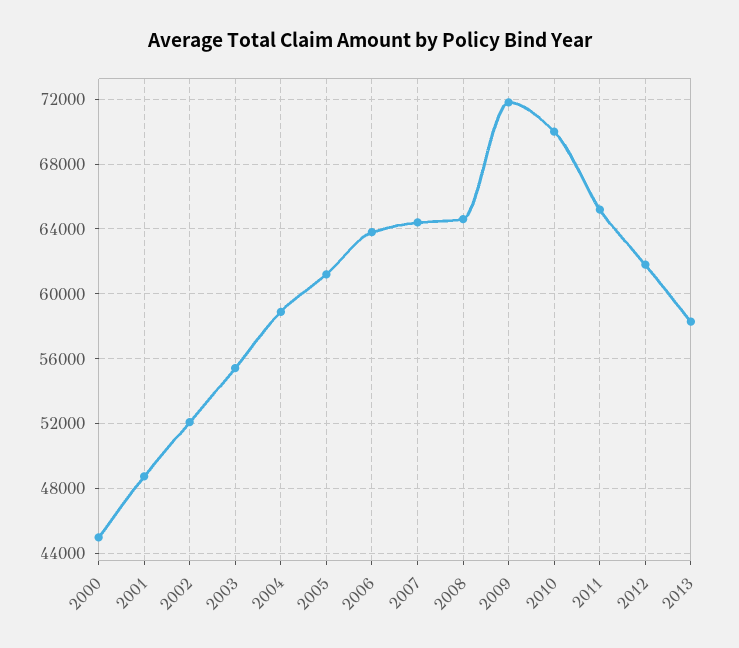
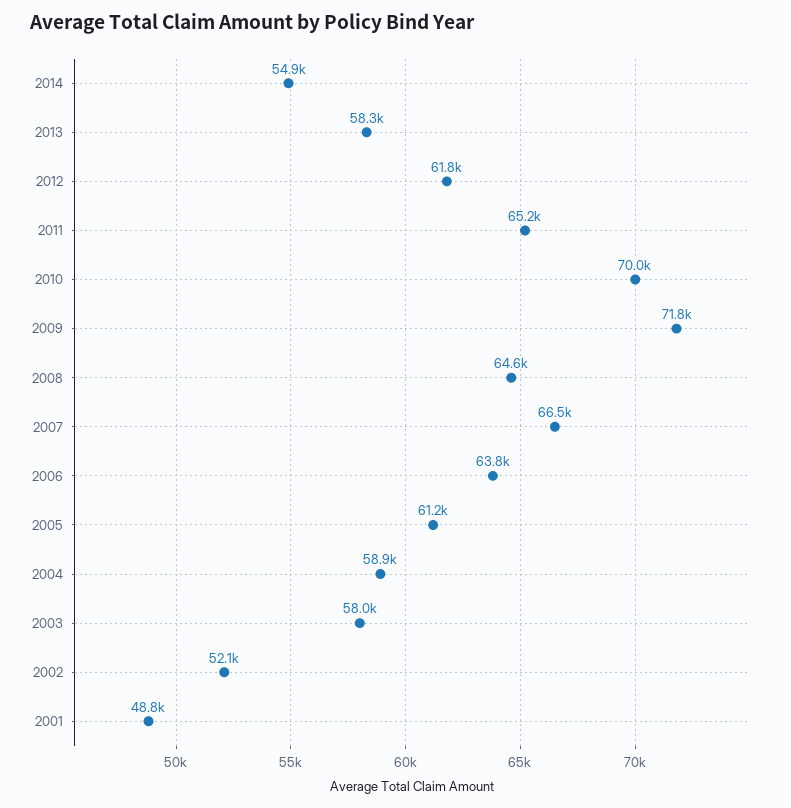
2000: 45000 -> none
2003: 55500 -> 58000
2007: 64500 -> 66500
2014: none -> 54900

